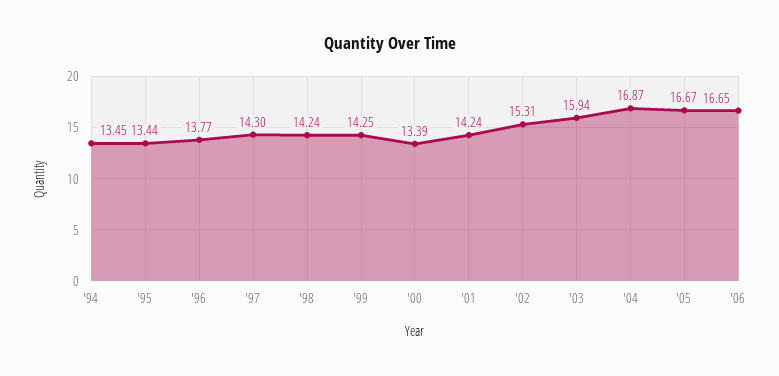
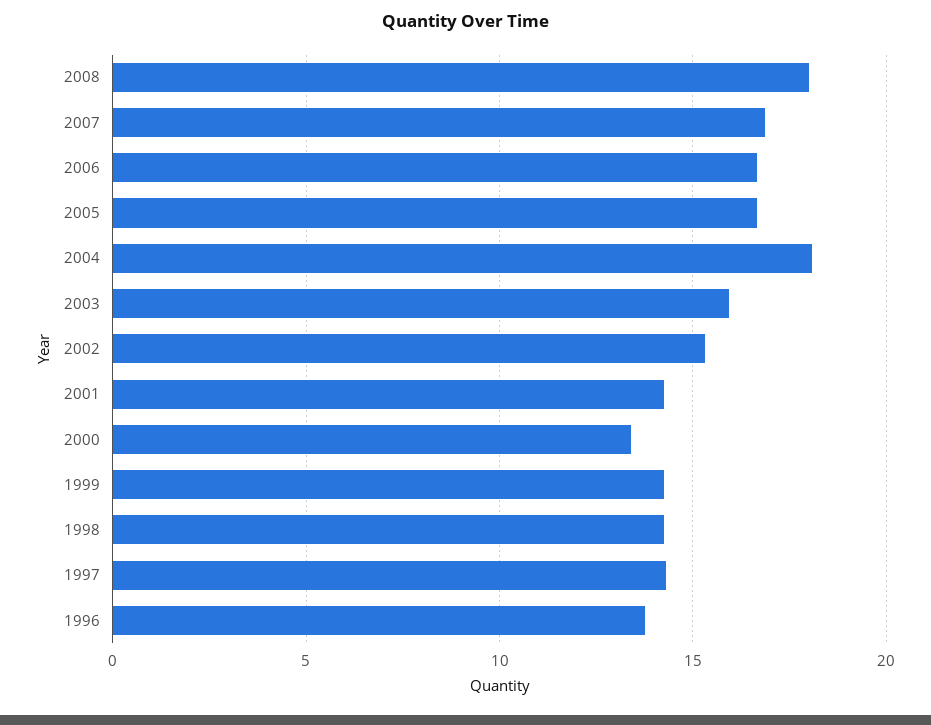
'94: 13.45 -> none
'95: 13.44 -> none
'04: 16.87 -> 18
2008: none -> 18
2007: none -> 17

